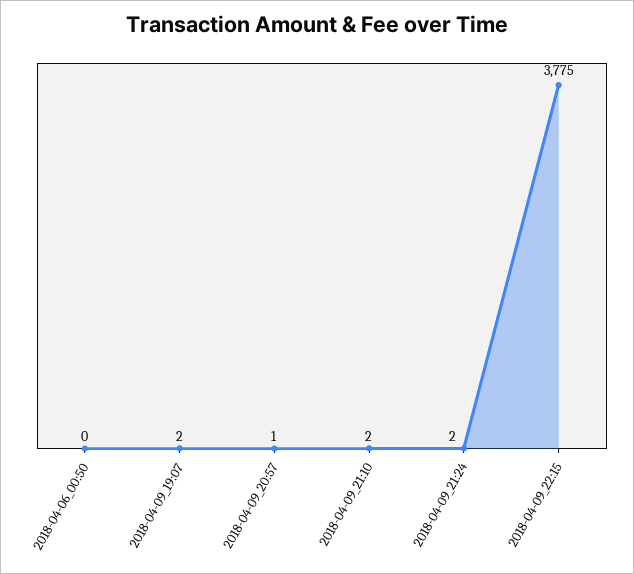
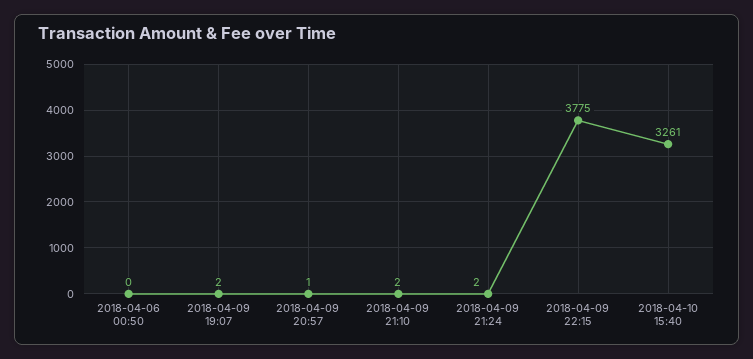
2018-04-10 15:40: none -> 3261

